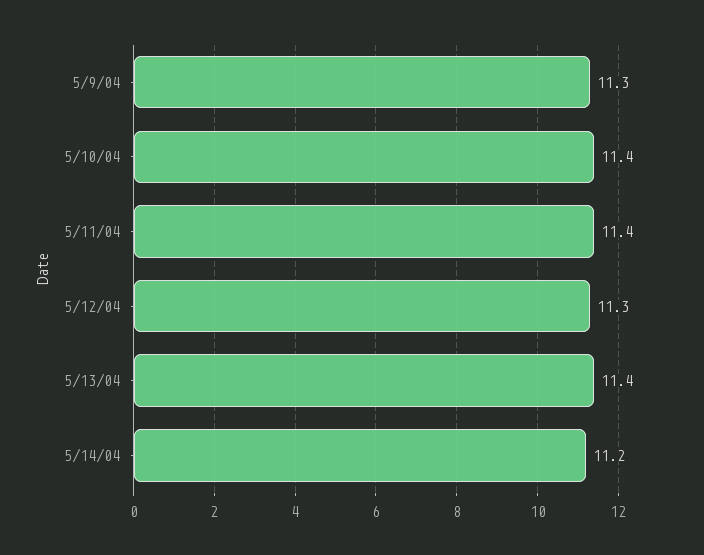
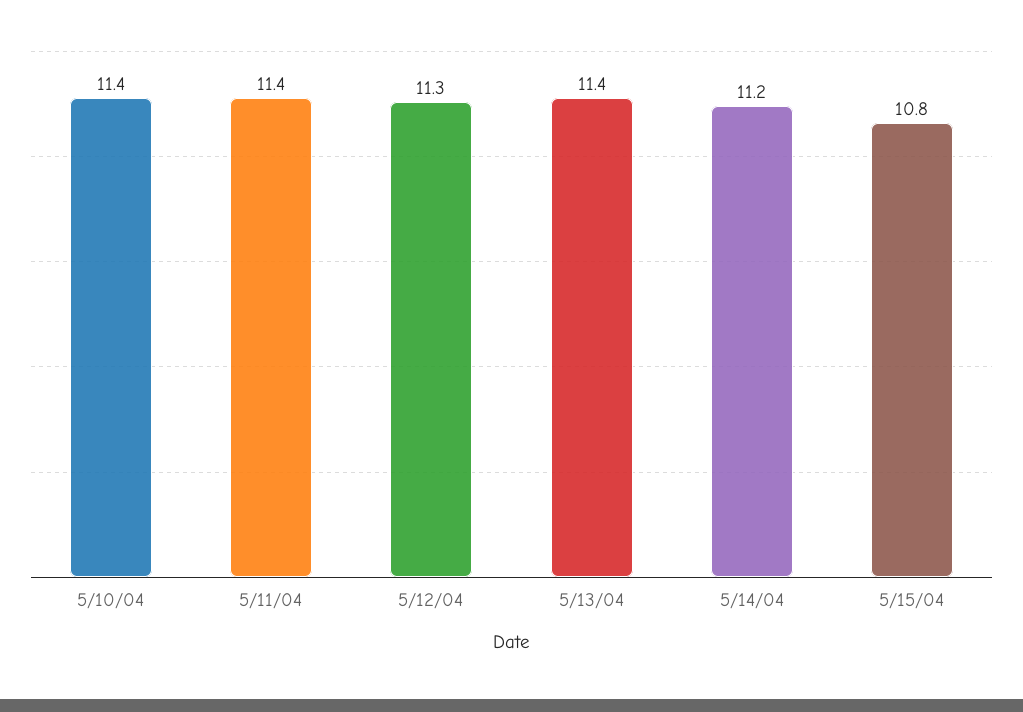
5/9/04: 11.3 -> none
5/15/04: none -> 10.8

